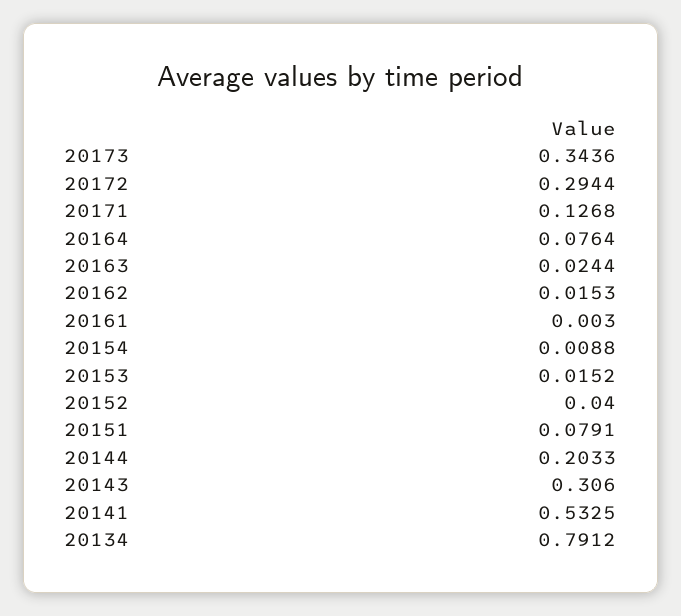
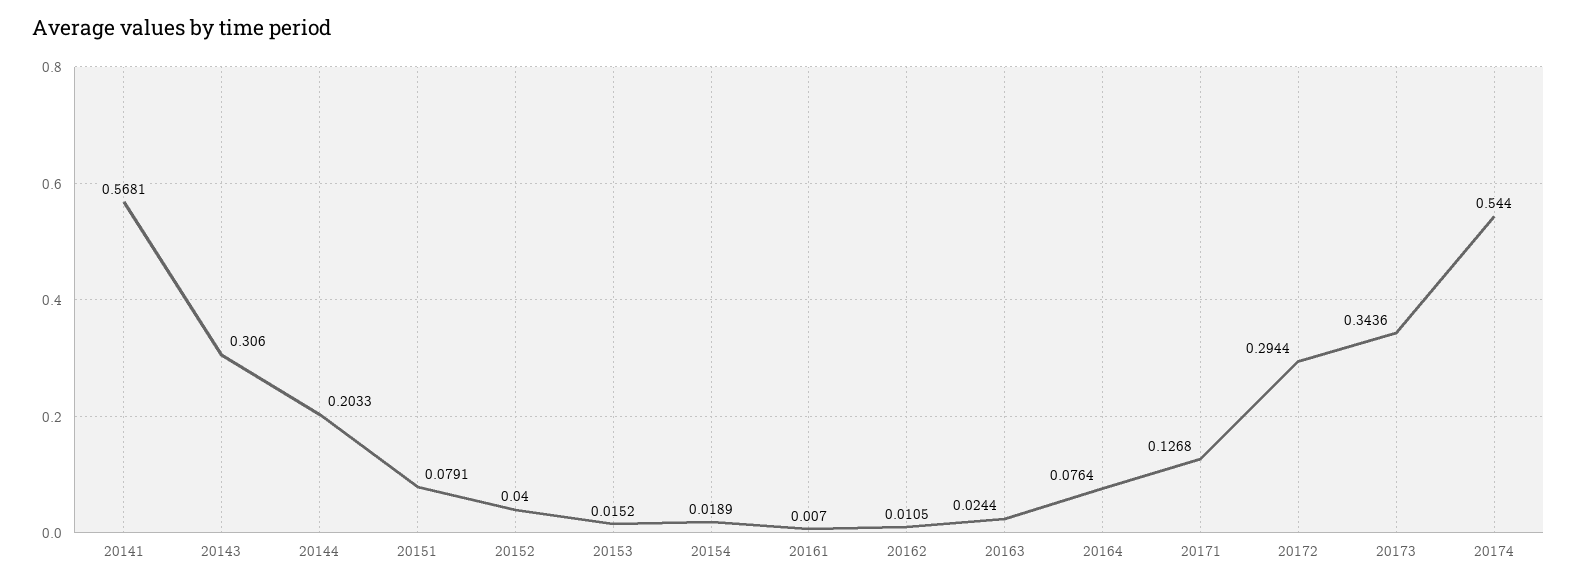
20162: 0.0153 -> 0.0105
20161: 0.003 -> 0.007
20154: 0.0088 -> 0.0189
20141: 0.5325 -> 0.5681
20134: 0.7912 -> none
20174: none -> 0.544

